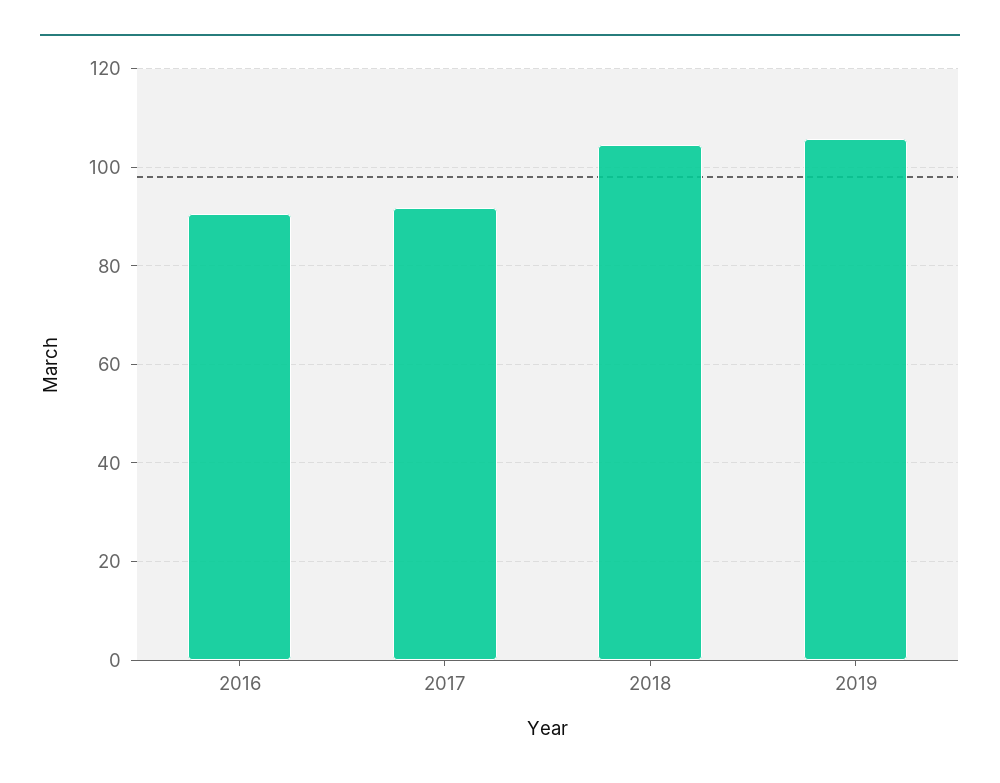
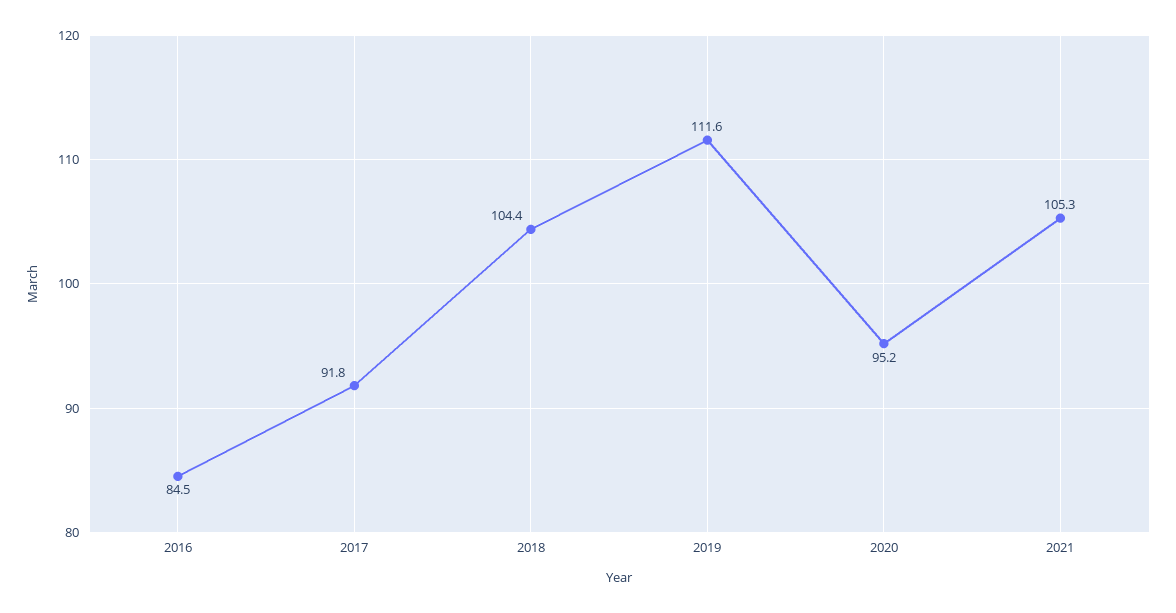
2016: 90 -> 84.5
2019: 106 -> 111.6
2020: none -> 95.2
2021: none -> 105.3

